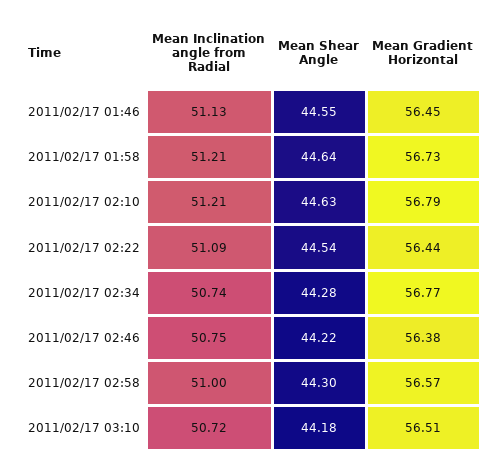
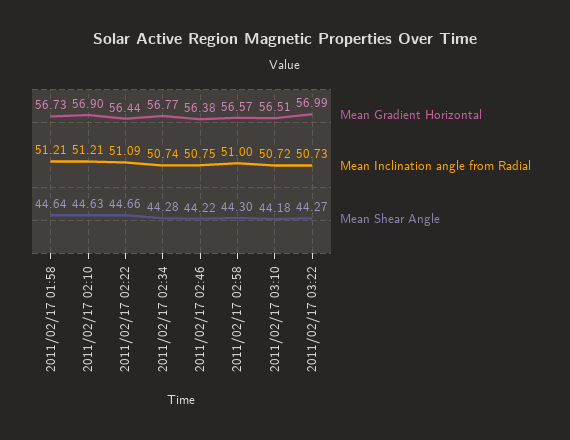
Mean Inclination angle from Radial, 2011/02/17 01:46: 51.13 -> none
Mean Shear Angle, 2011/02/17 01:46: 44.55 -> none
Mean Gradient Horizontal, 2011/02/17 01:46: 56.45 -> none
Mean Gradient Horizontal, 2011/02/17 02:10: 56.79 -> 56.9
Mean Shear Angle, 2011/02/17 02:22: 44.54 -> 44.66
Mean Gradient Horizontal, 2011/02/17 03:22: none -> 56.99
Mean Inclination angle from Radial, 2011/02/17 03:22: none -> 50.73
Mean Shear Angle, 2011/02/17 03:22: none -> 44.27

